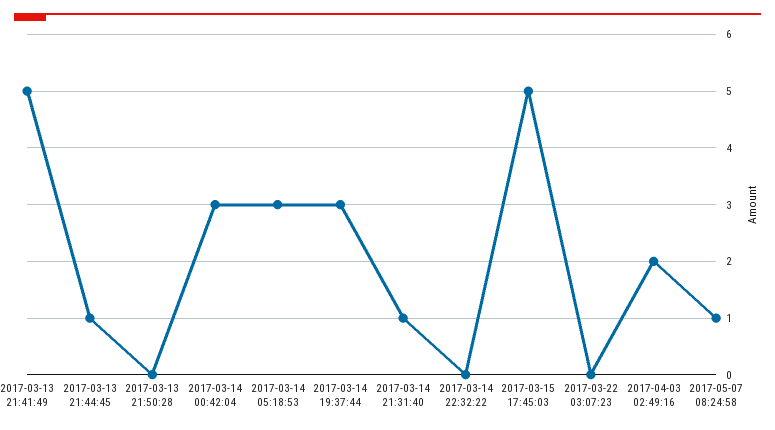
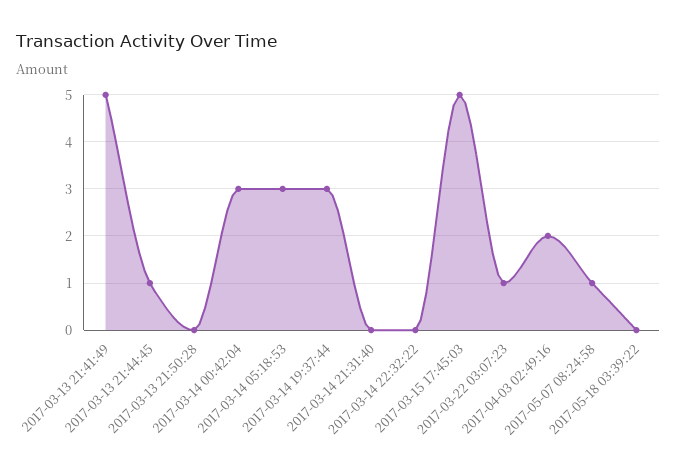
2017-03-14 21:31:40: 1 -> 0
2017-03-22 03:07:23: 0 -> 1
2017-05-18 03:39:22: none -> 0

